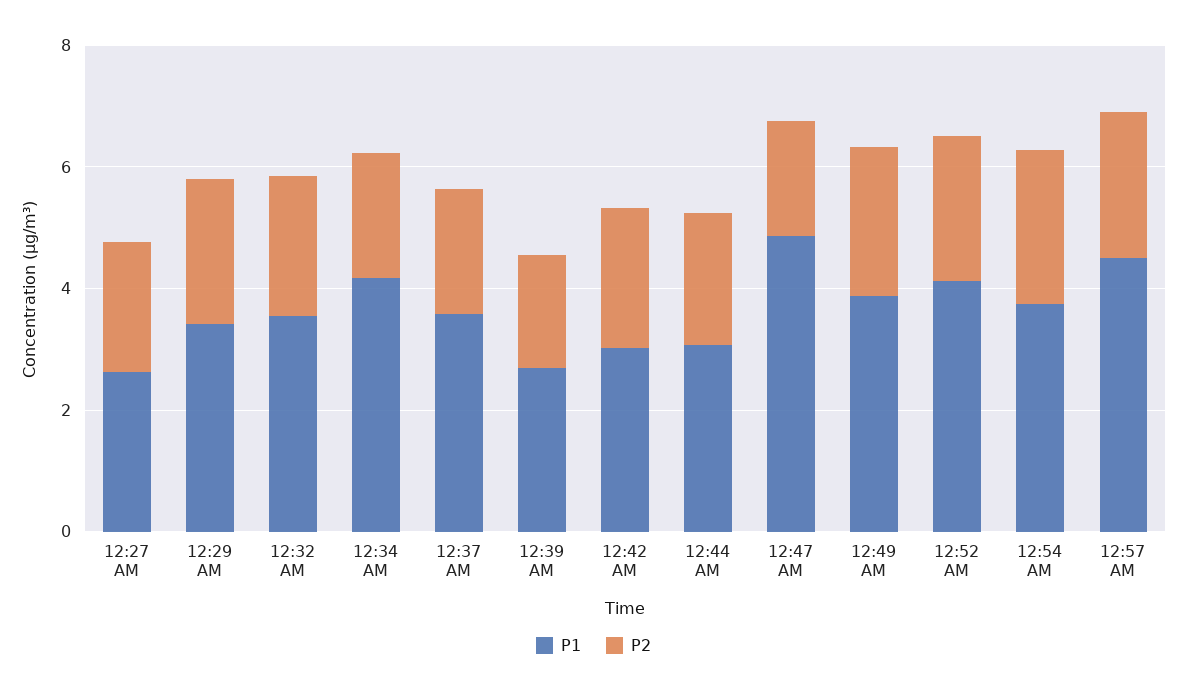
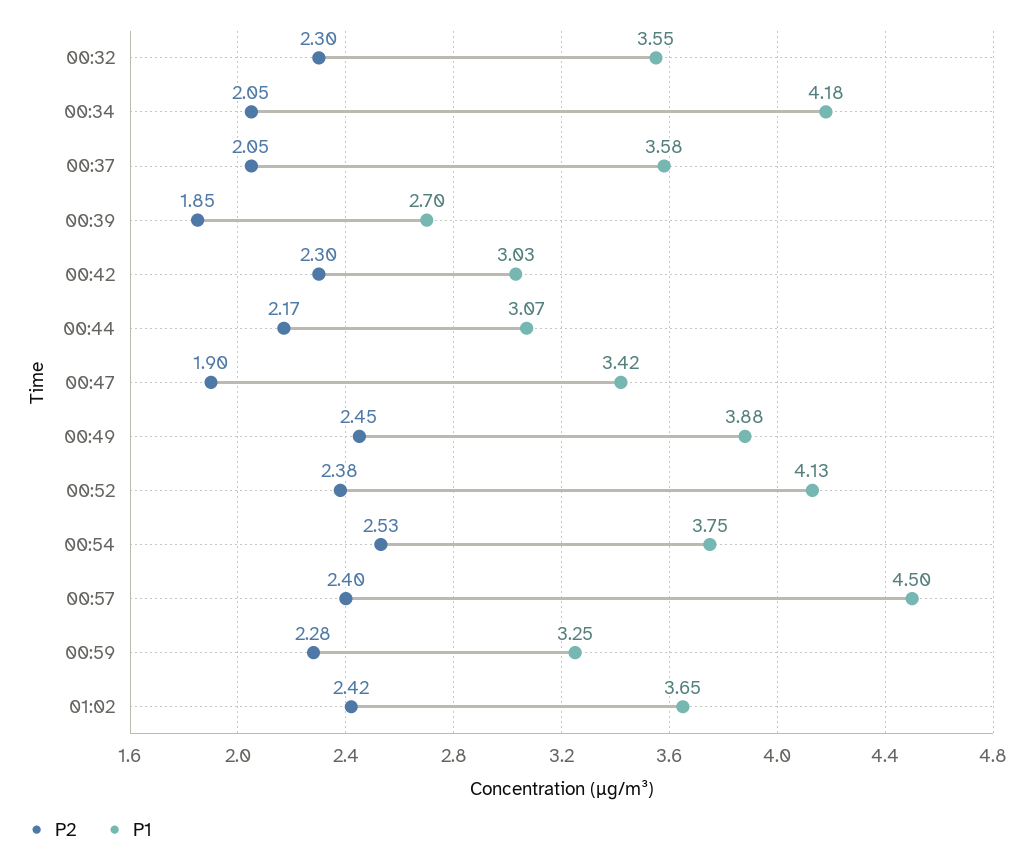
P1, 12:27 AM: 2.5 -> none
P2, 12:27 AM: 2 -> none
P1, 12:29 AM: 3.5 -> none
P2, 12:29 AM: 2.5 -> none
P1, 12:47 AM: 5 -> 3.42
P2, 00:59: none -> 2.28
P1, 00:59: none -> 3.25
P2, 01:02: none -> 2.42
P1, 01:02: none -> 3.65

